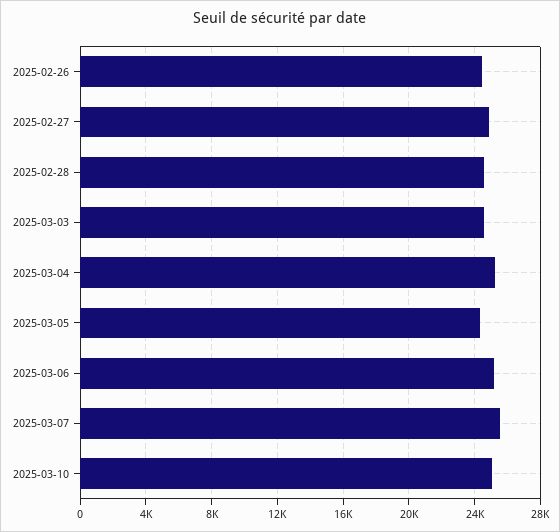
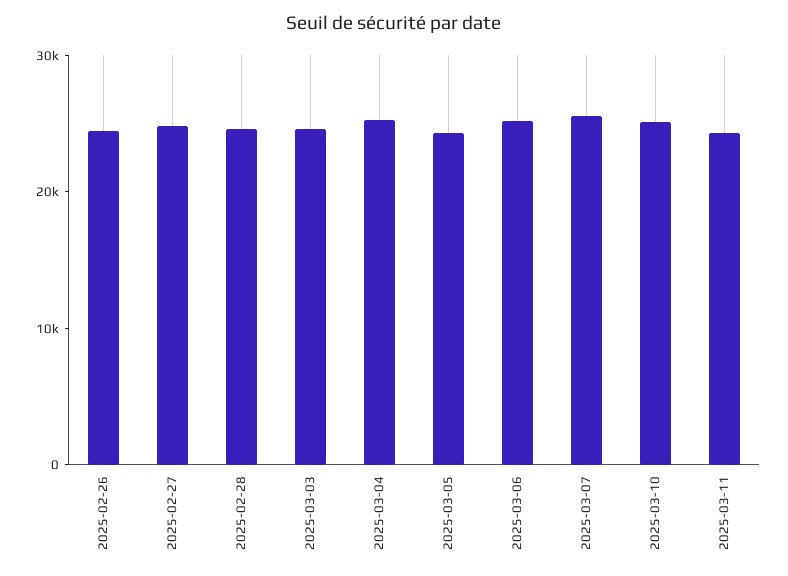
2025-03-11: none -> 24000

